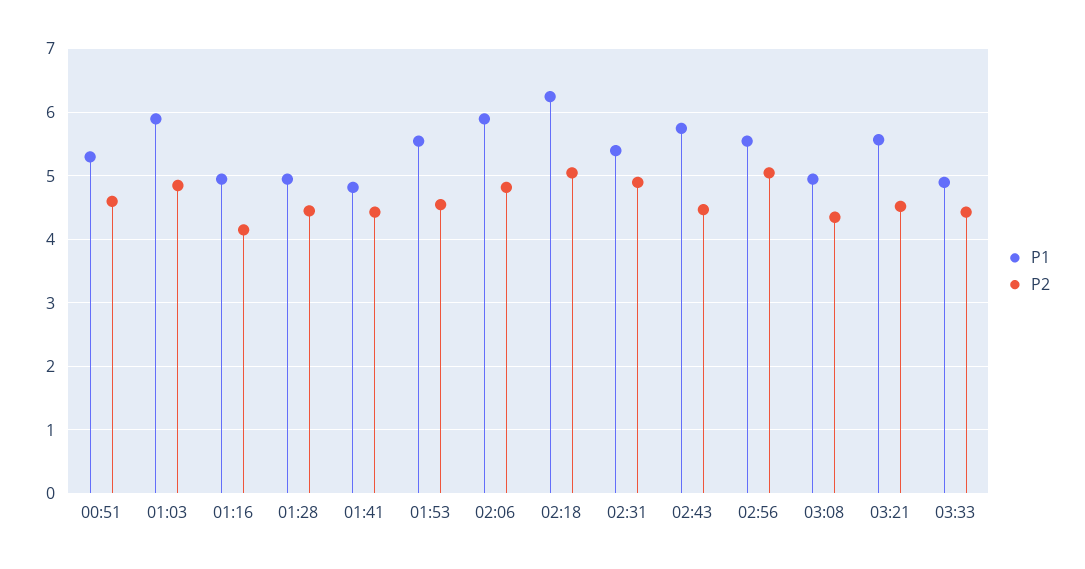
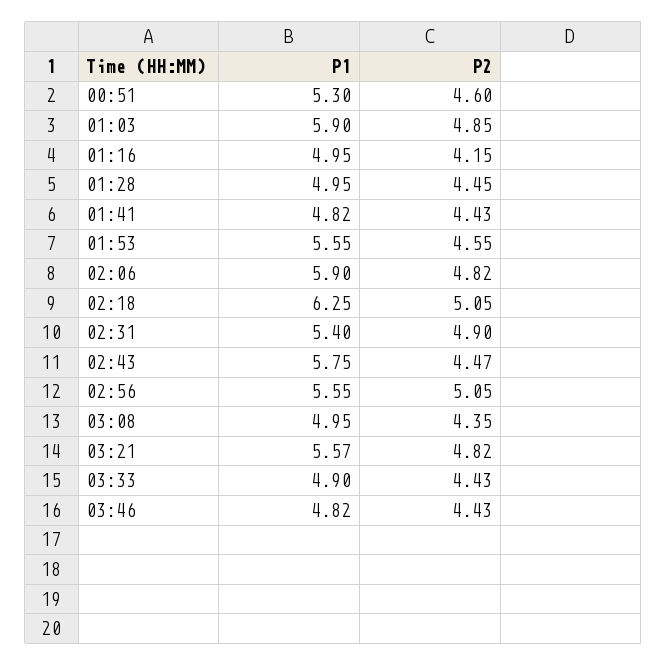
P2, 03:21: 4.5 -> 4.82
P1, 03:46: none -> 4.82
P2, 03:46: none -> 4.43

